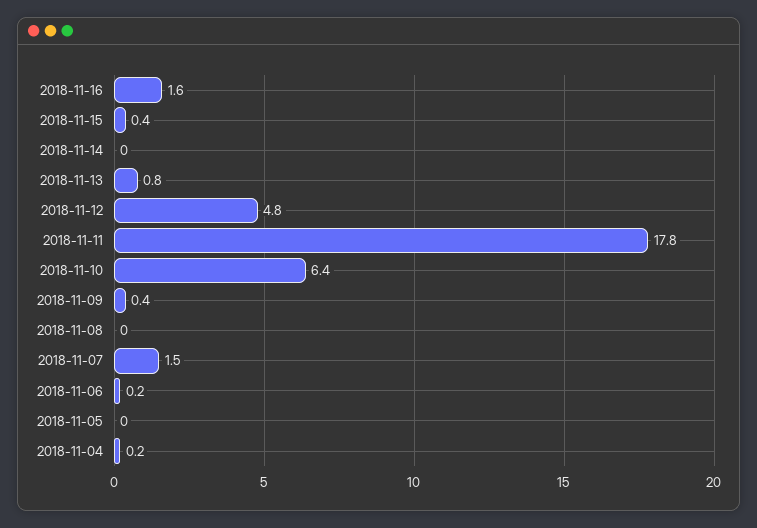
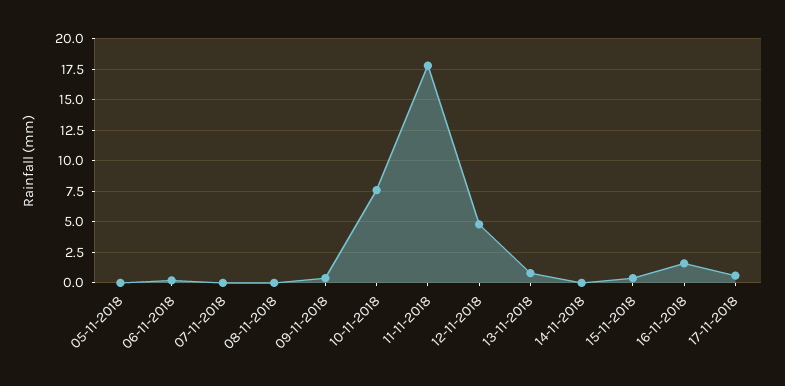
2018-11-10: 6.4 -> 7.5
2018-11-07: 1.5 -> 0
2018-11-04: 0.2 -> none
17-11-2018: none -> 0.5

